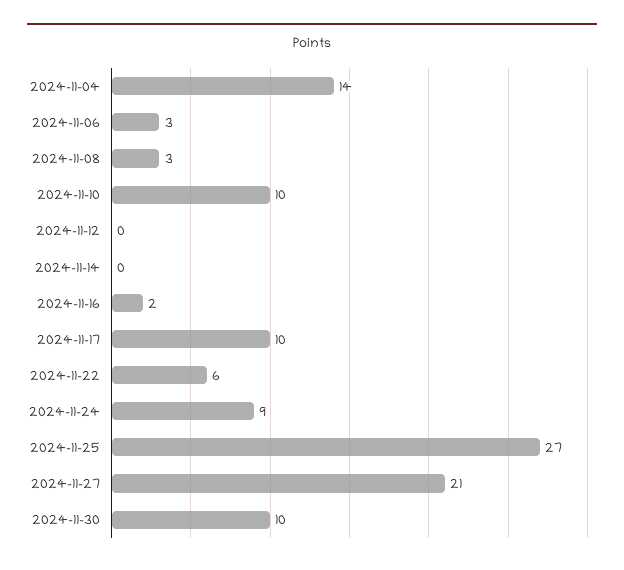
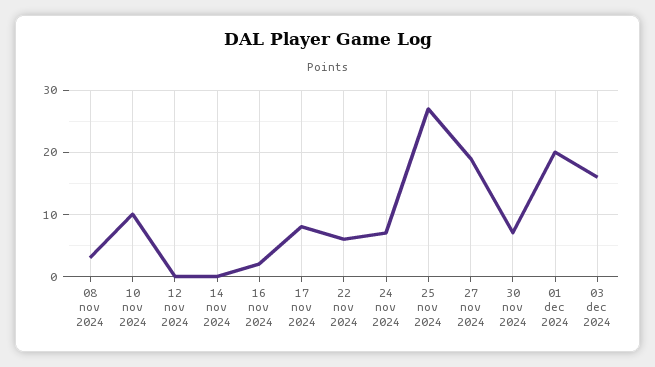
2024-11-04: 14 -> none
2024-11-06: 3 -> none
2024-11-17: 10 -> 8
2024-11-24: 9 -> 7
2024-11-27: 21 -> 19
2024-11-30: 10 -> 7
01 dec 2024: none -> 20
03 dec 2024: none -> 16

